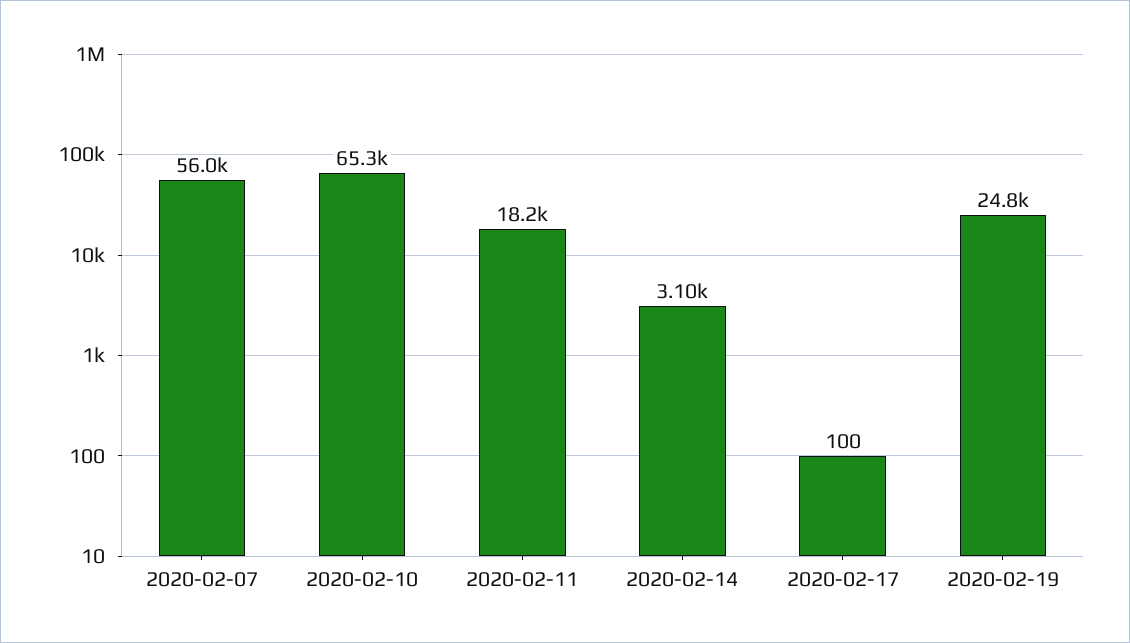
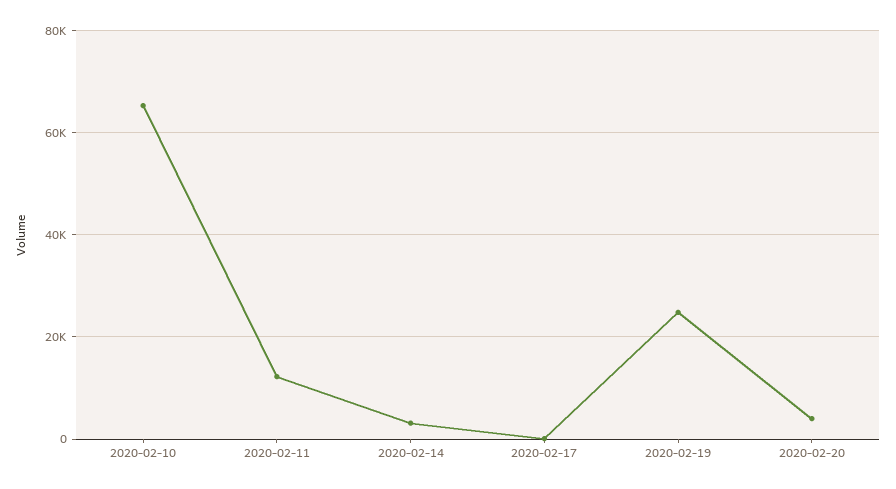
2020-02-07: 56000 -> none
2020-02-11: 18200 -> 12000
2020-02-20: none -> 4000

